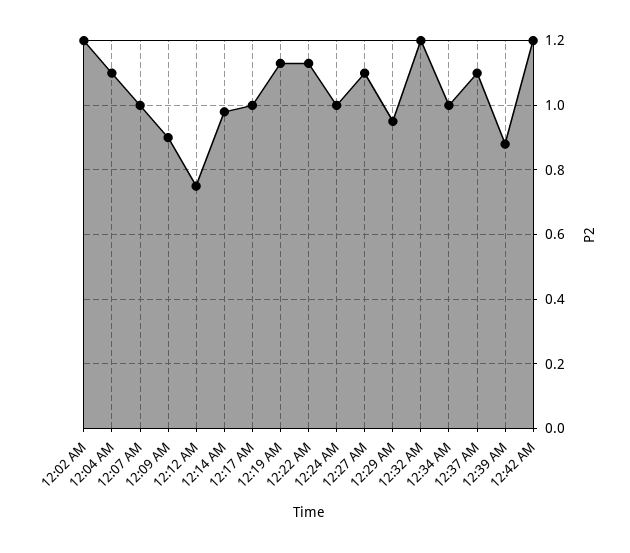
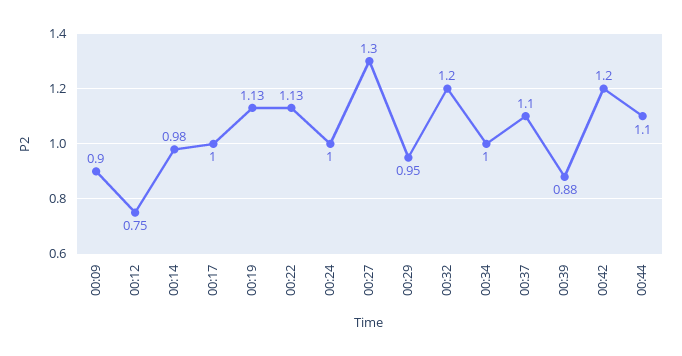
12:02 AM: 1.2 -> none
12:04 AM: 1.1 -> none
12:07 AM: 1 -> none
12:27 AM: 1.1 -> 1.3
00:44: none -> 1.1

